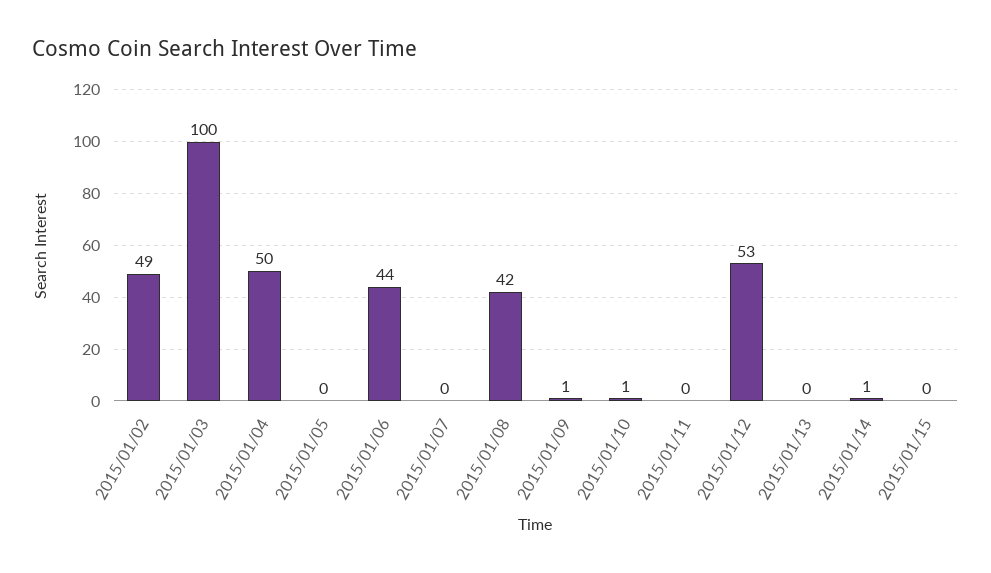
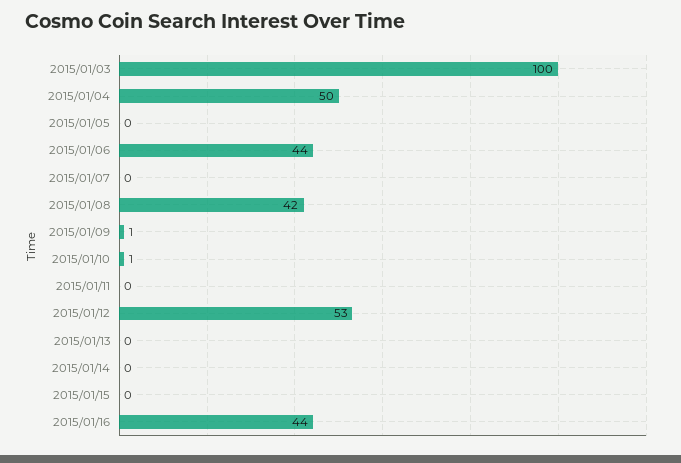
2015/01/02: 49 -> none
2015/01/14: 1 -> 0
2015/01/16: none -> 44

